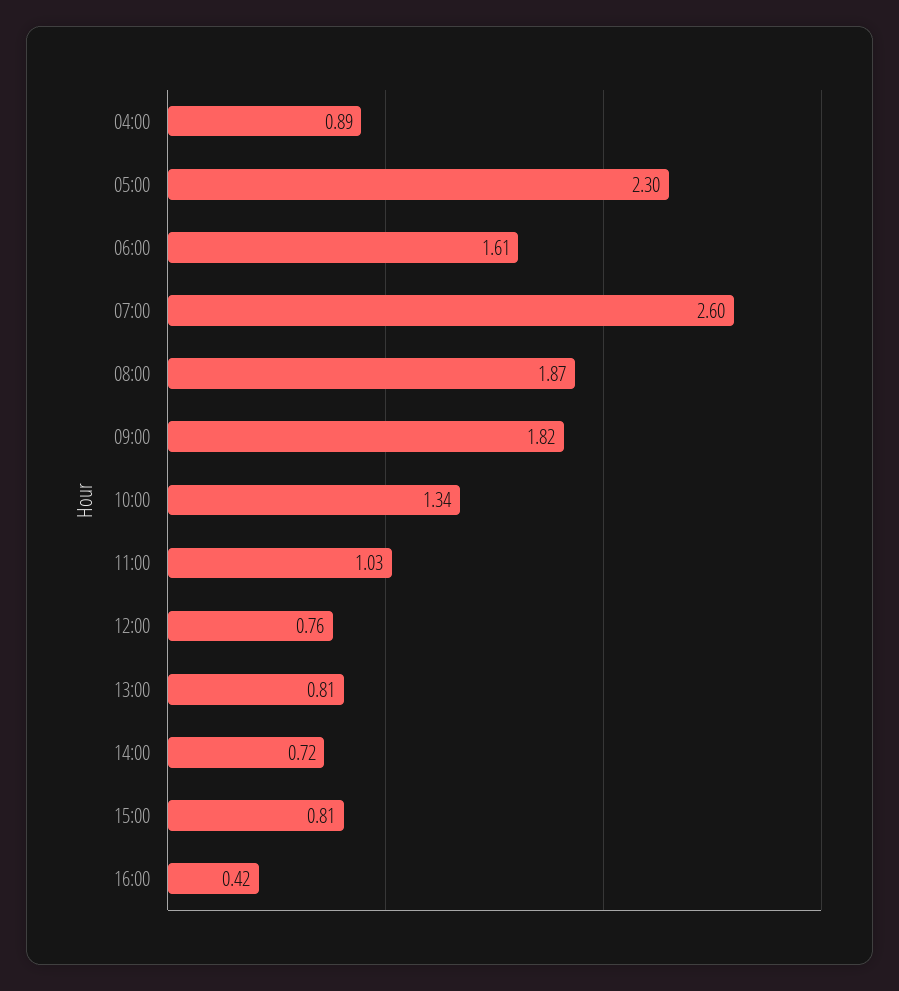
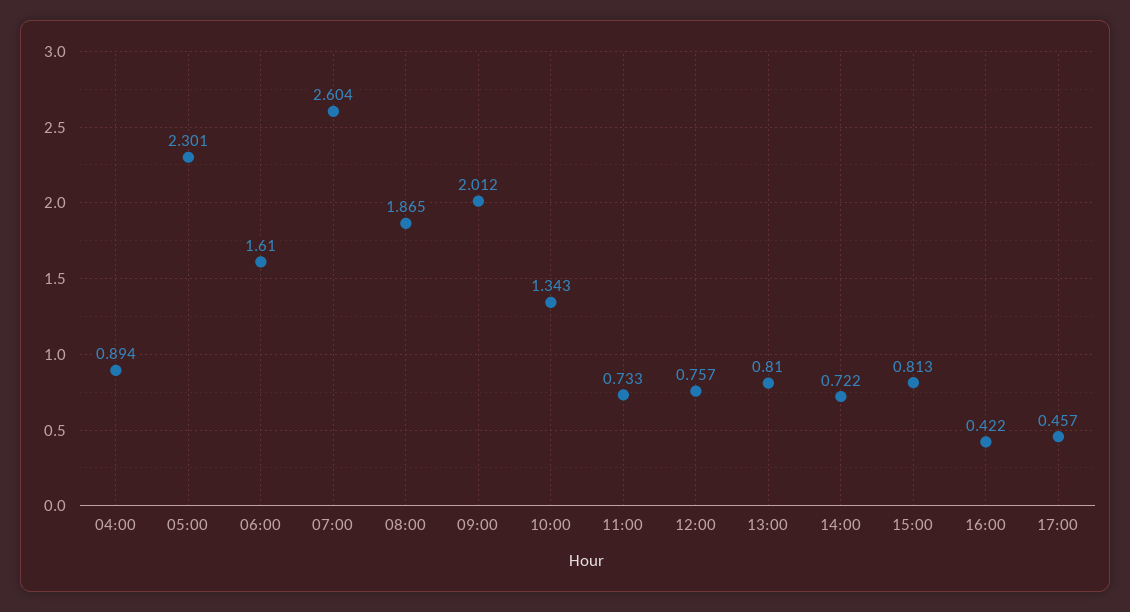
09:00: 1.82 -> 2.012
11:00: 1.03 -> 0.733
17:00: none -> 0.457

